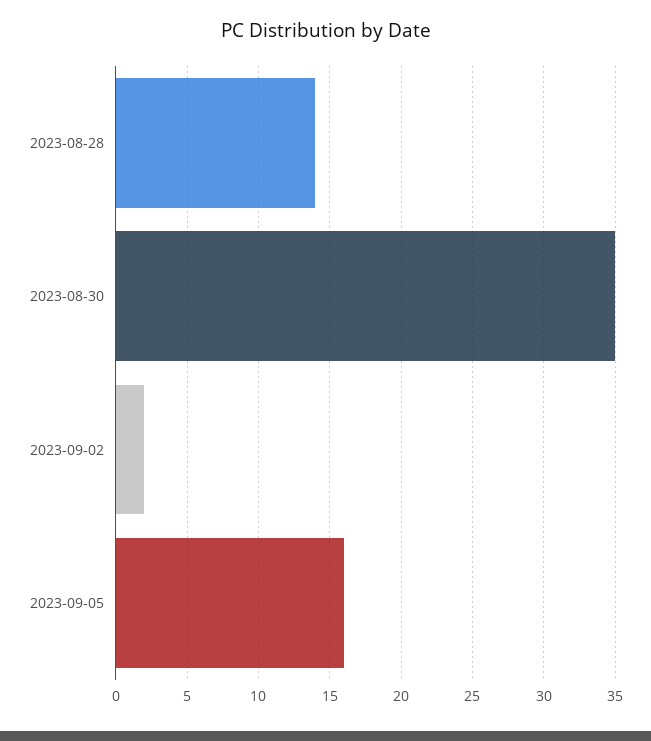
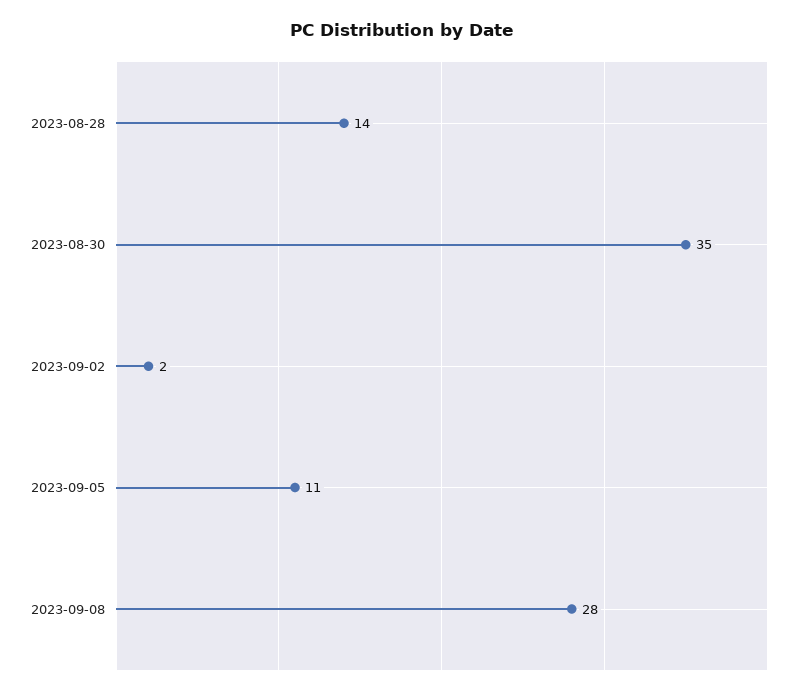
2023-09-05: 16 -> 11
2023-09-08: none -> 28

